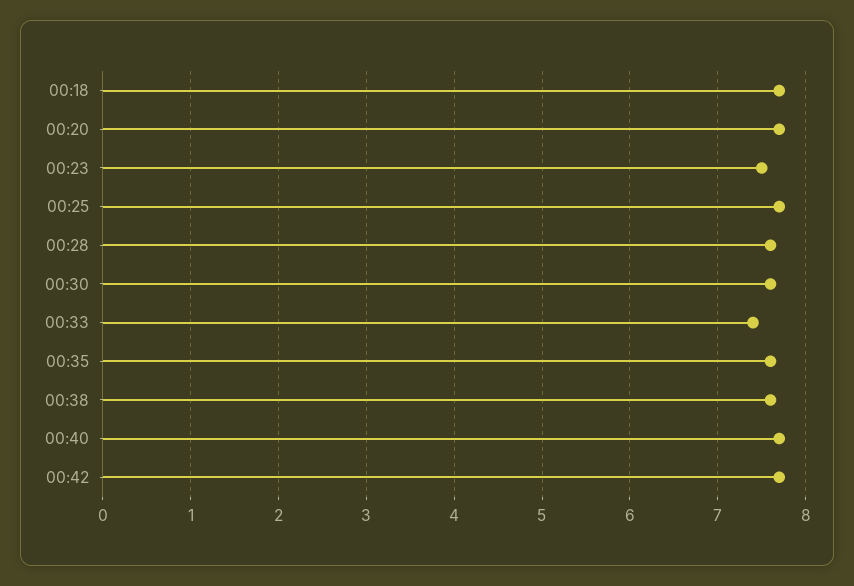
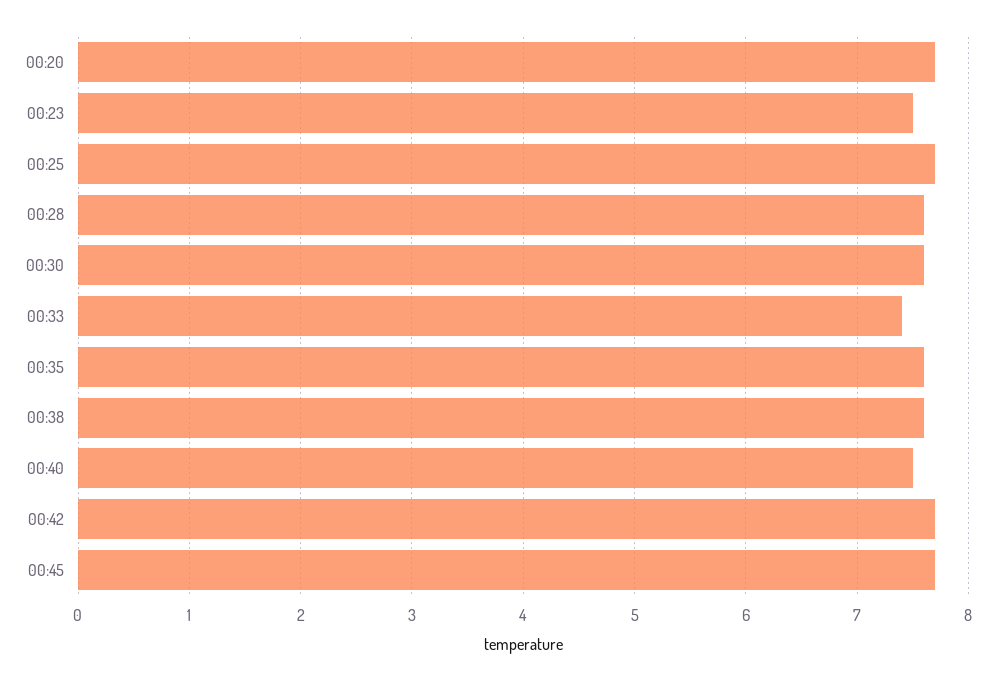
00:18: 7.7 -> none
00:40: 7.7 -> 7.5
00:45: none -> 7.7

